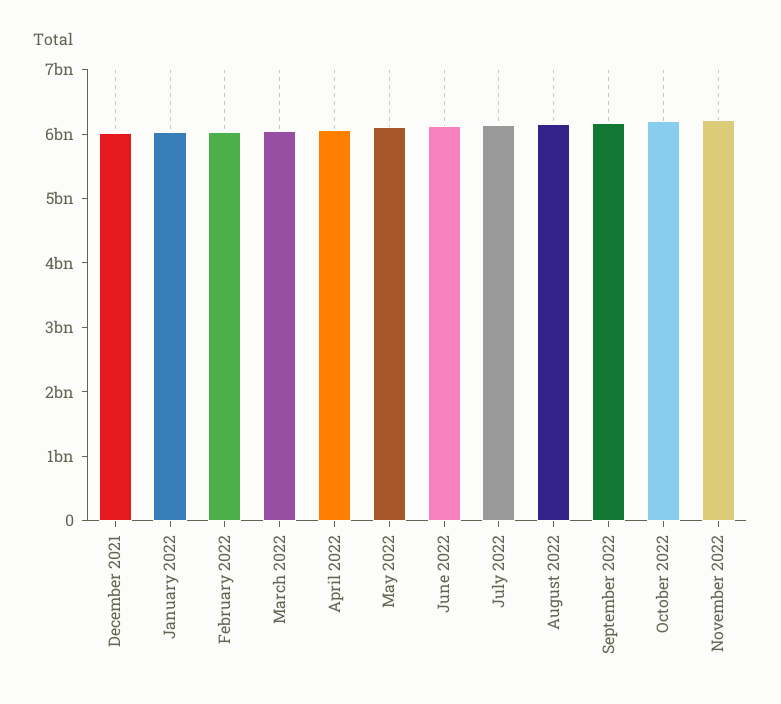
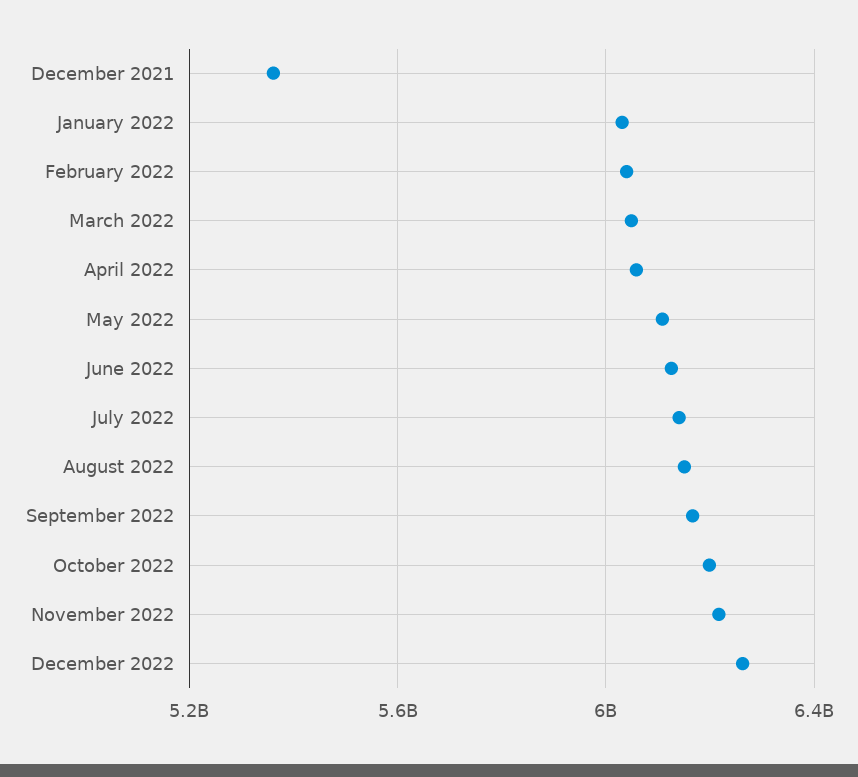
December 2021: 6000000000 -> 5350000000
December 2022: none -> 6250000000

